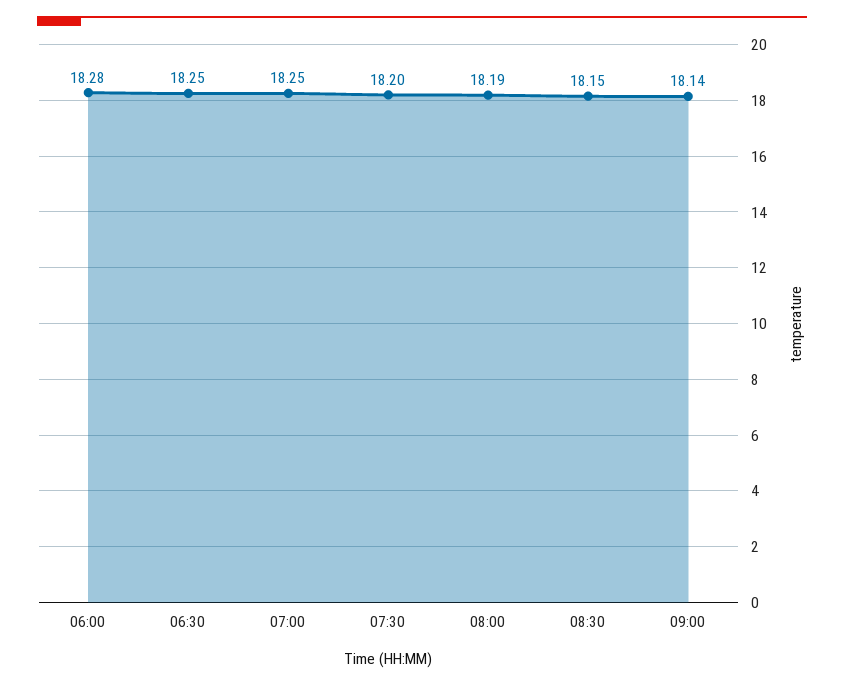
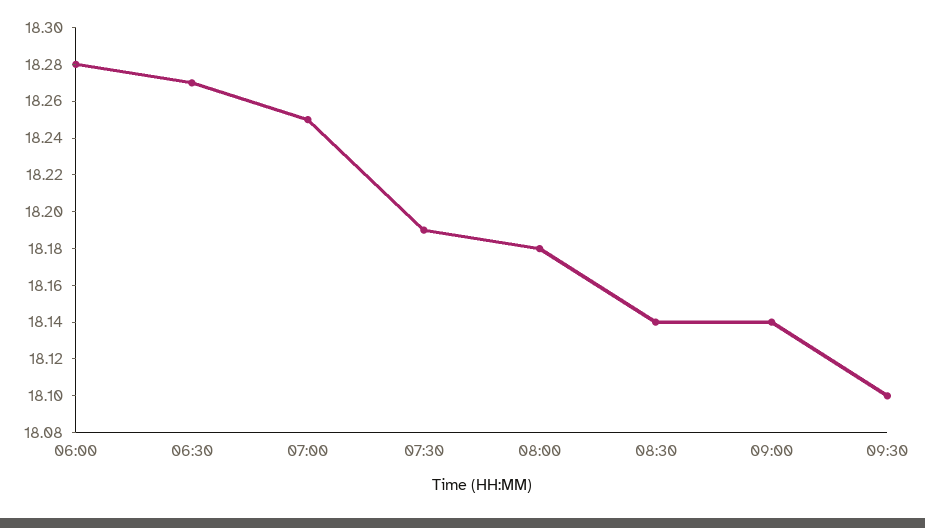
06:30: 18.25 -> 18.27
07:30: 18.2 -> 18.19
08:00: 18.19 -> 18.18
08:30: 18.15 -> 18.14
09:30: none -> 18.1

